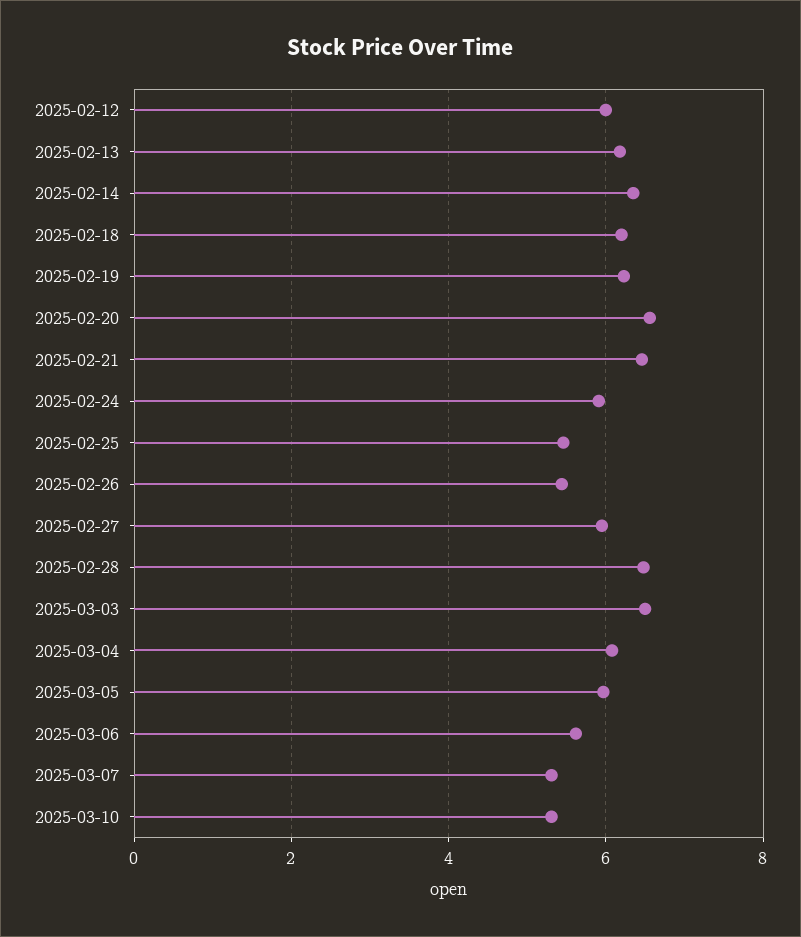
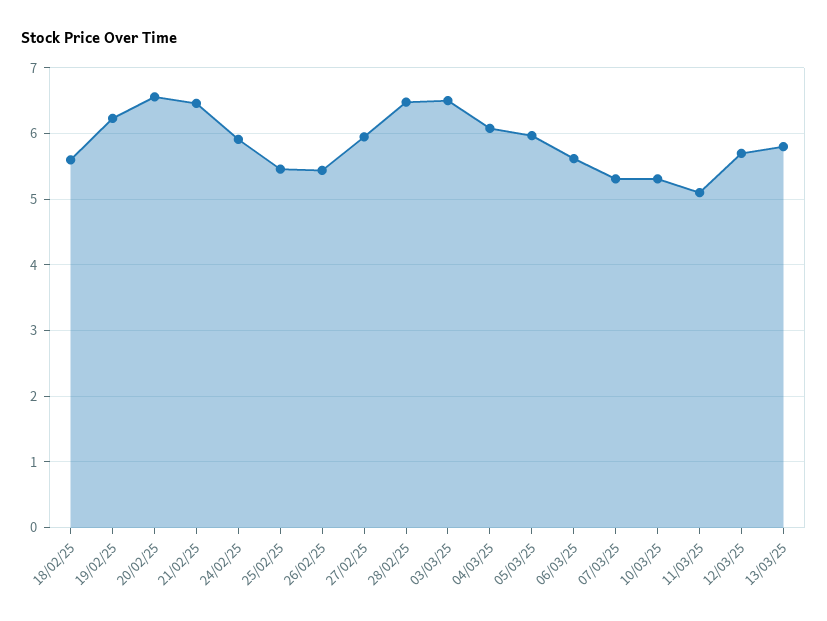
2025-02-12: 6 -> none
2025-02-13: 6.2 -> none
2025-02-14: 6.4 -> none
2025-02-18: 6.2 -> 5.6
11/03/25: none -> 5.1
12/03/25: none -> 5.7
13/03/25: none -> 5.8

